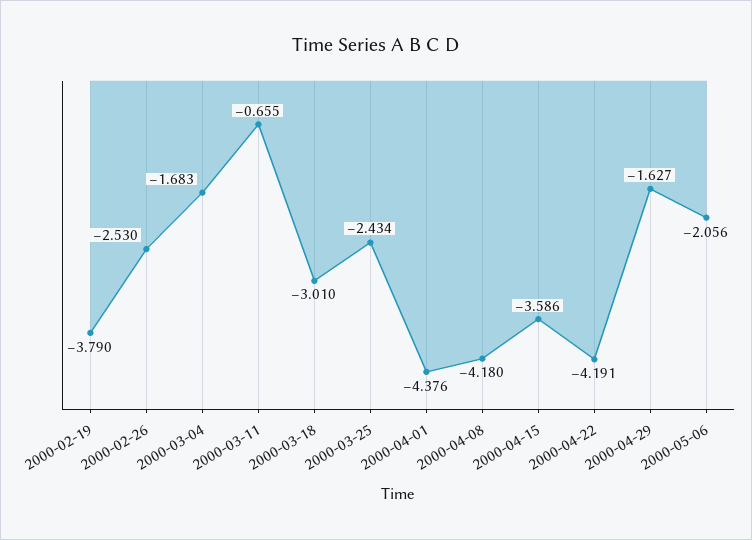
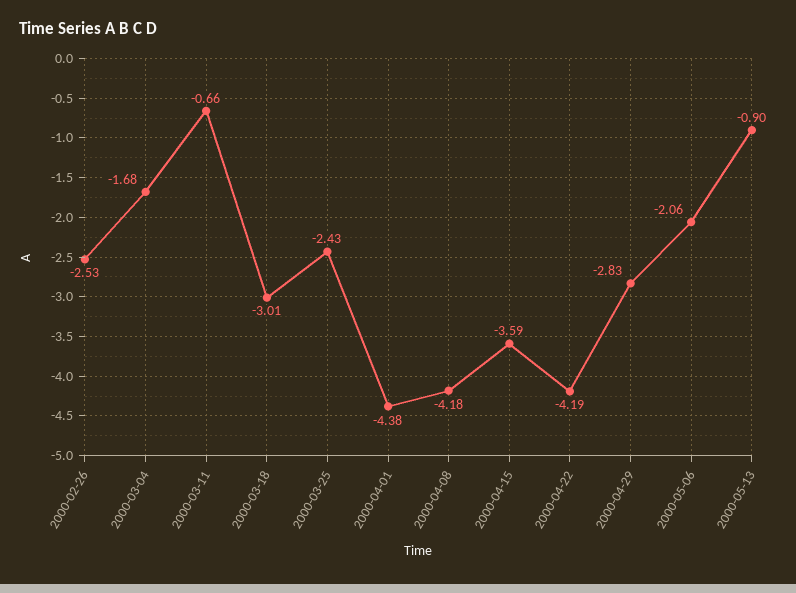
2000-02-19: -3.79 -> none
2000-04-29: -1.627 -> -2.83
2000-05-13: none -> -0.9

